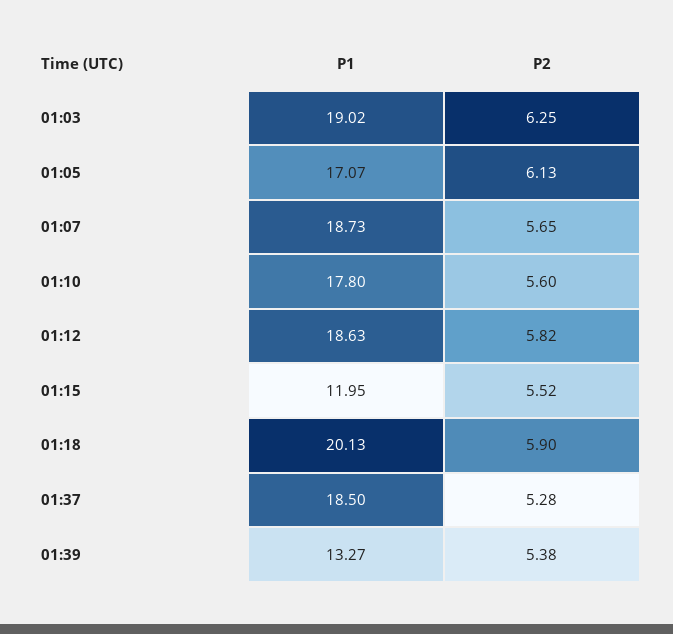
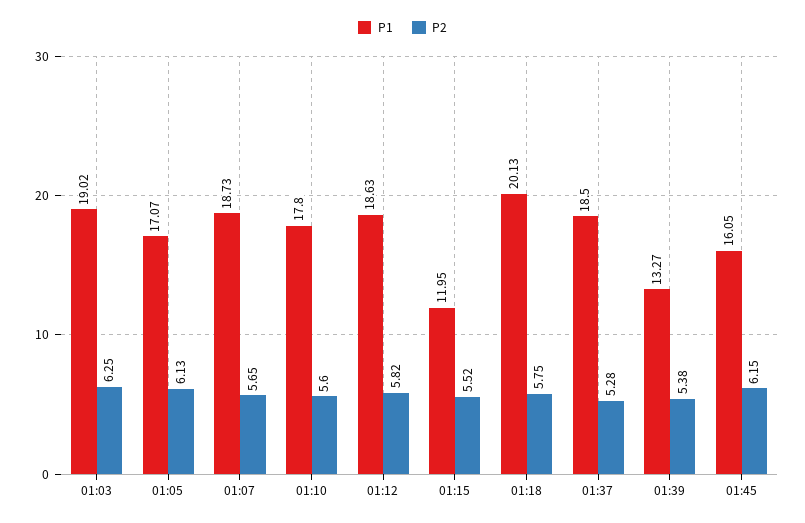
P2, 01:18: 5.9 -> 5.75
P1, 01:45: none -> 16.05
P2, 01:45: none -> 6.15

